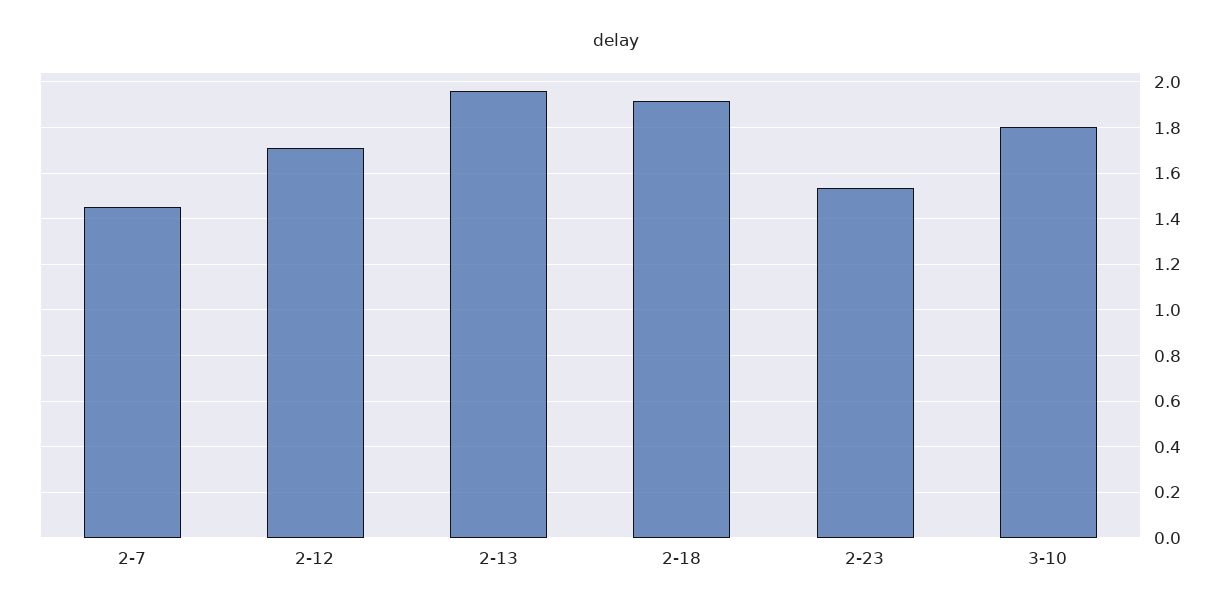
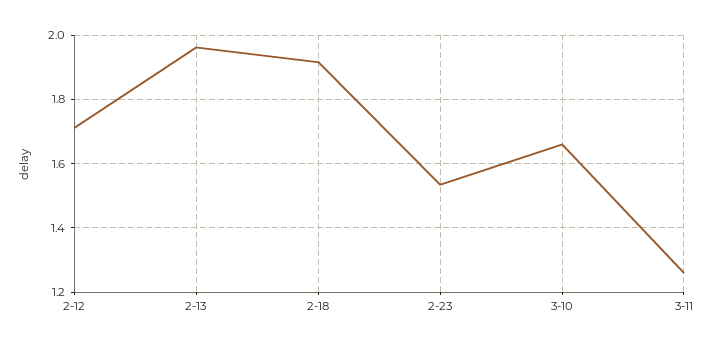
2-7: 1.45 -> none
3-10: 1.8 -> 1.66
3-11: none -> 1.26

